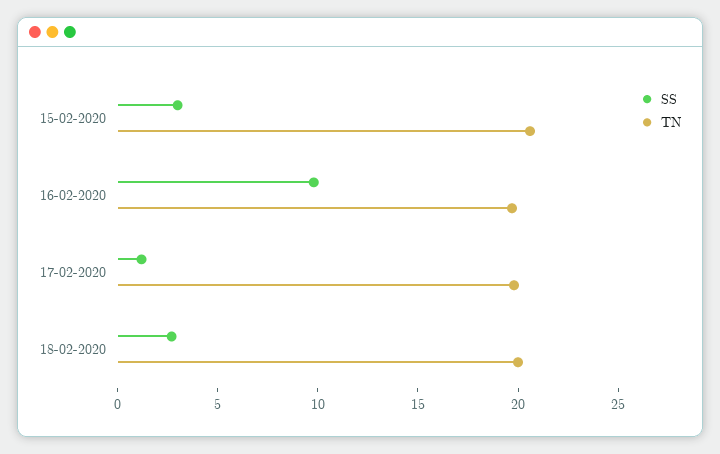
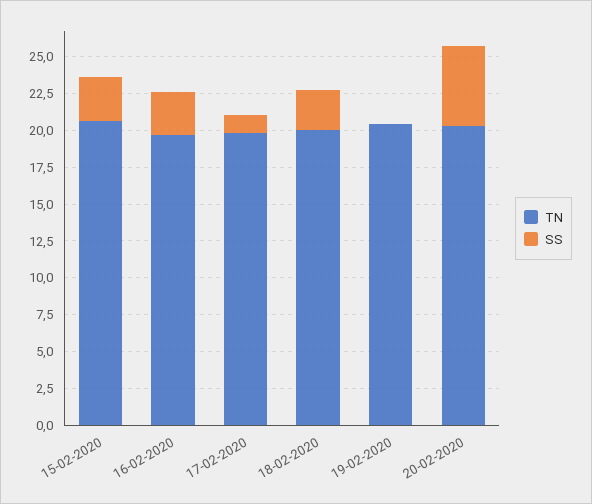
SS, 16-02-2020: 10 -> 2.5
TN, 19-02-2020: none -> 20
SS, 19-02-2020: none -> 0
TN, 20-02-2020: none -> 20
SS, 20-02-2020: none -> 5

